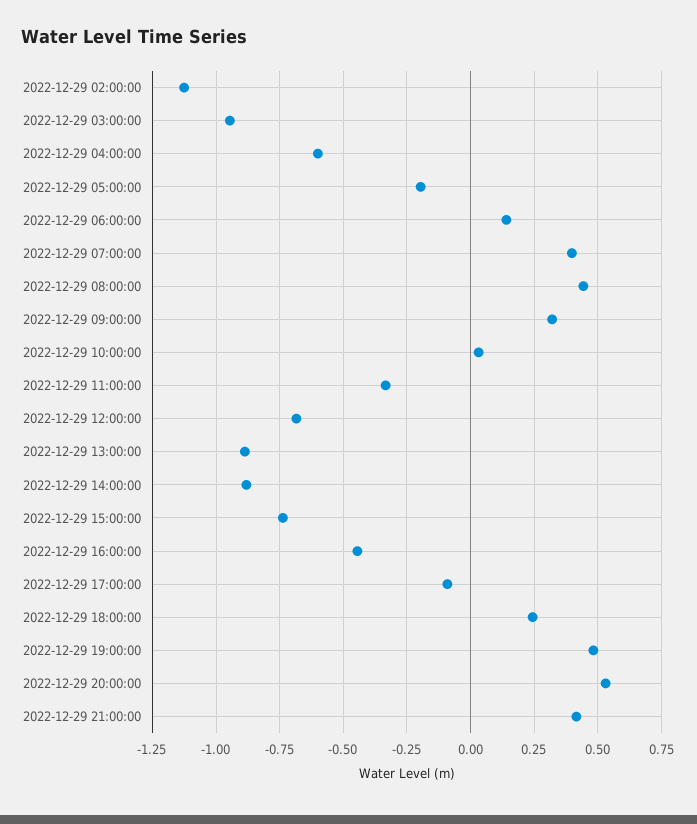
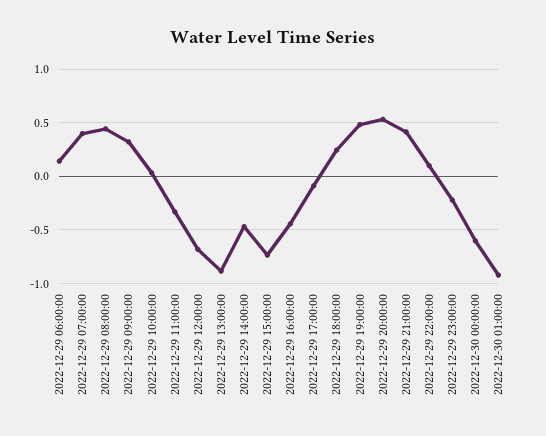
2022-12-29 02:00:00: -1.125 -> none
2022-12-29 03:00:00: -0.95 -> none
2022-12-29 04:00:00: -0.6 -> none
2022-12-29 05:00:00: -0.2 -> none
2022-12-29 14:00:00: -0.875 -> -0.5
2022-12-29 22:00:00: none -> 0.1
2022-12-29 23:00:00: none -> -0.2
2022-12-30 00:00:00: none -> -0.6
2022-12-30 01:00:00: none -> -0.9

